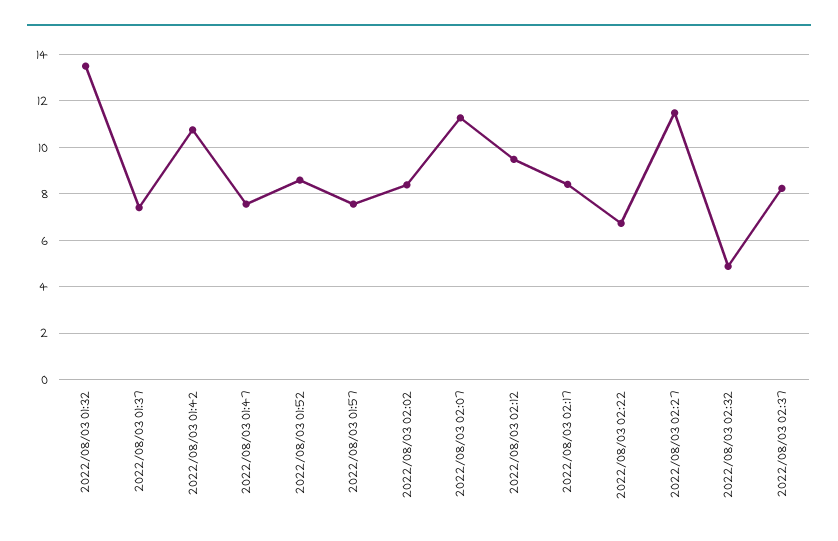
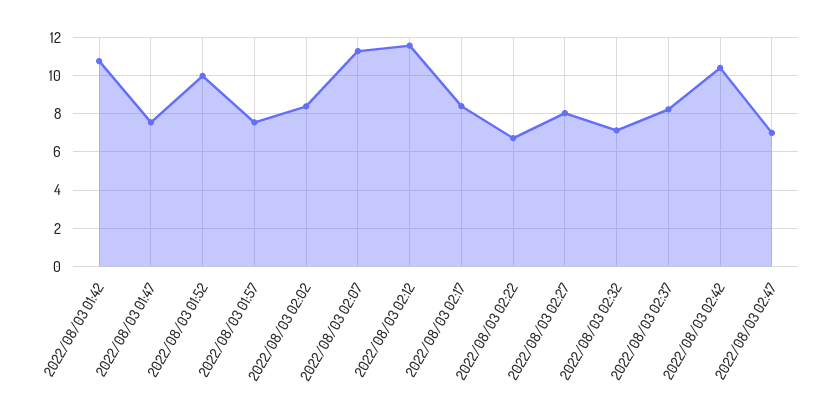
2022/08/03 01:32: 13.5 -> none
2022/08/03 01:37: 7.5 -> none
2022/08/03 01:52: 8.5 -> 10
2022/08/03 02:12: 9.5 -> 11.5
2022/08/03 02:27: 11.5 -> 8
2022/08/03 02:32: 5 -> 7
2022/08/03 02:42: none -> 10.5
2022/08/03 02:47: none -> 7

